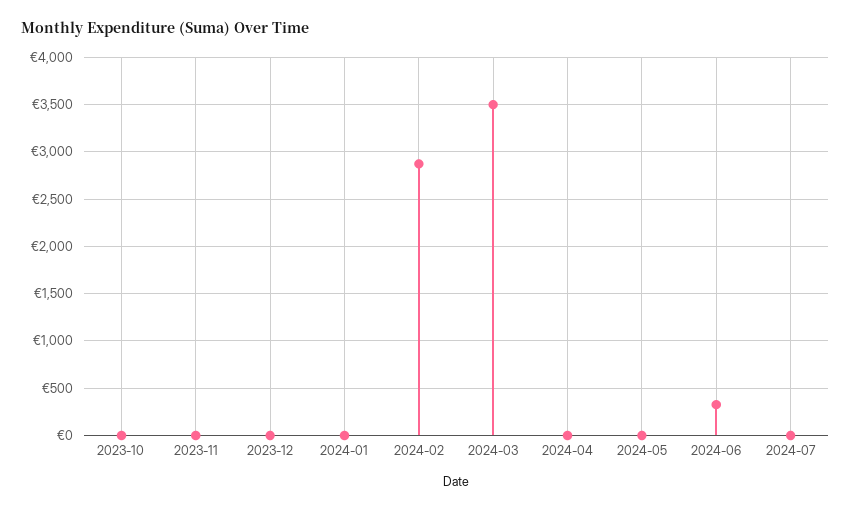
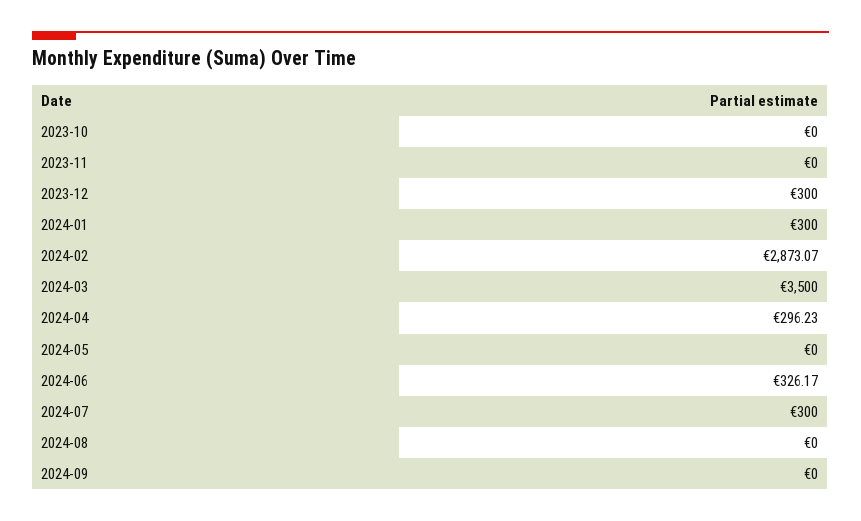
2023-12: 0 -> 300
2024-01: 0 -> 300
2024-04: 0 -> 296.23
2024-07: 0 -> 300
2024-08: none -> 0
2024-09: none -> 0

